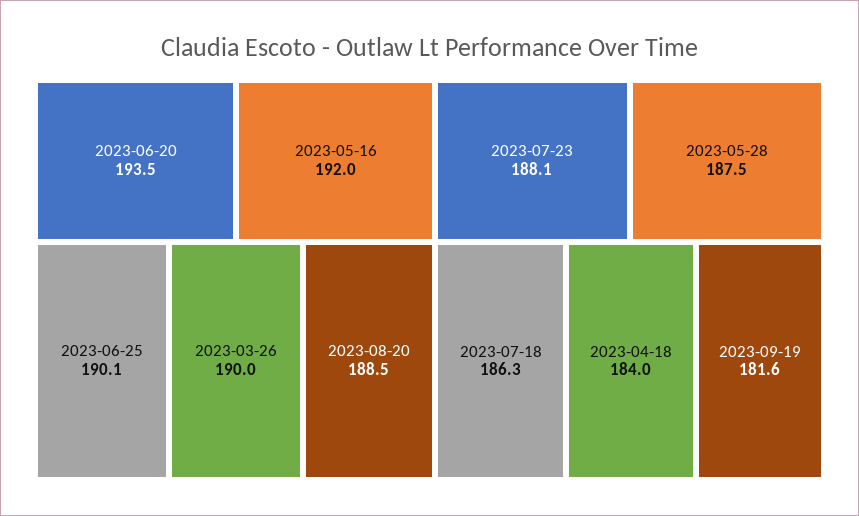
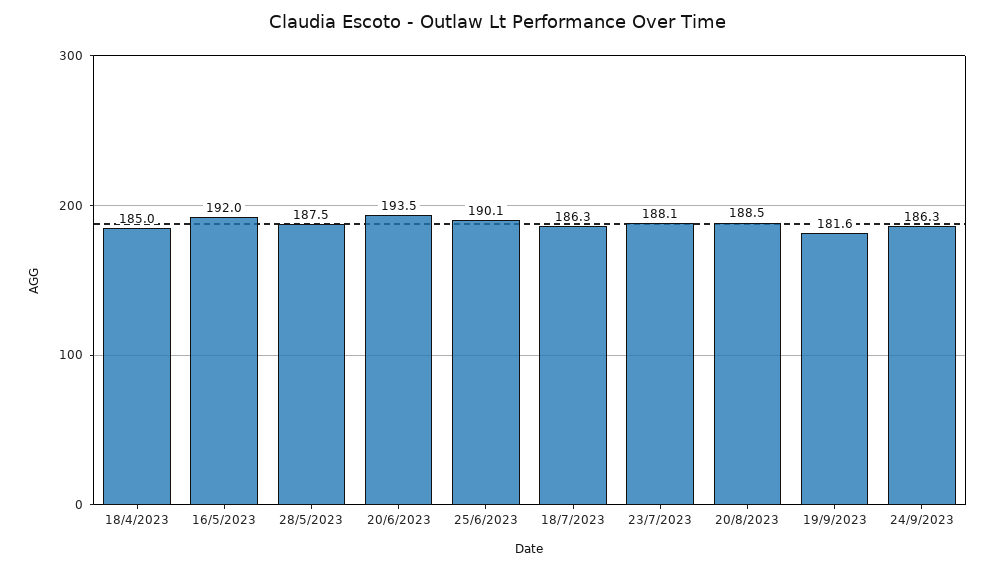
2023-03-26: 190 -> none
2023-04-18: 184 -> 185
24/9/2023: none -> 186.3

